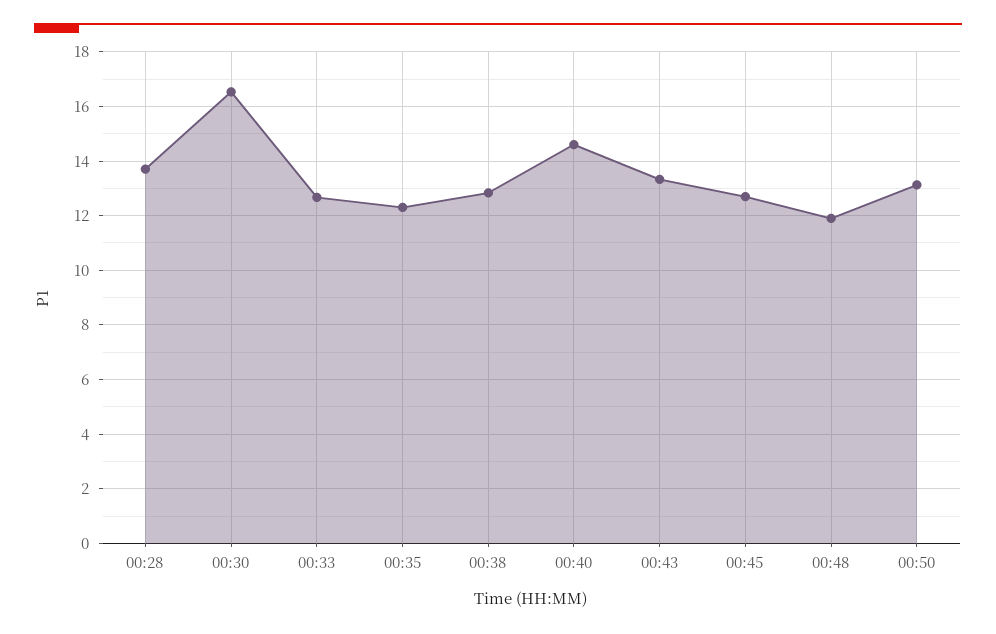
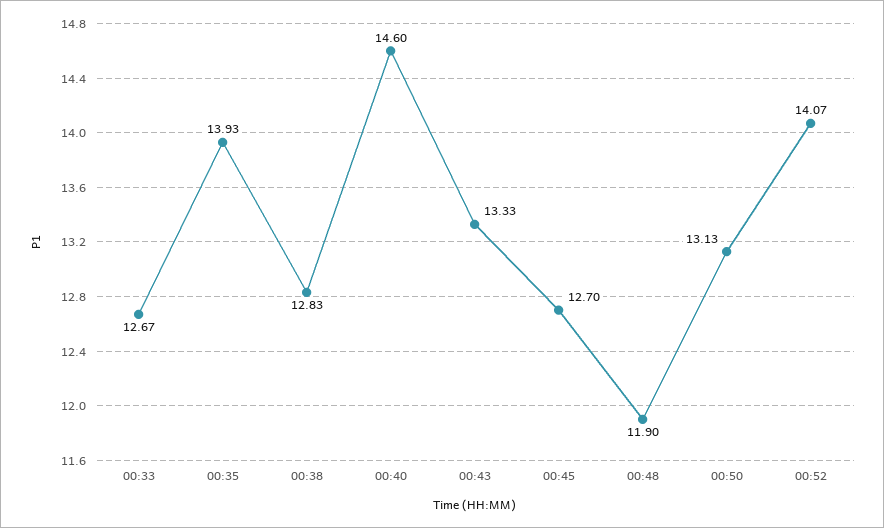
00:28: 13.75 -> none
00:30: 16.5 -> none
00:35: 12.25 -> 13.93
00:52: none -> 14.07

